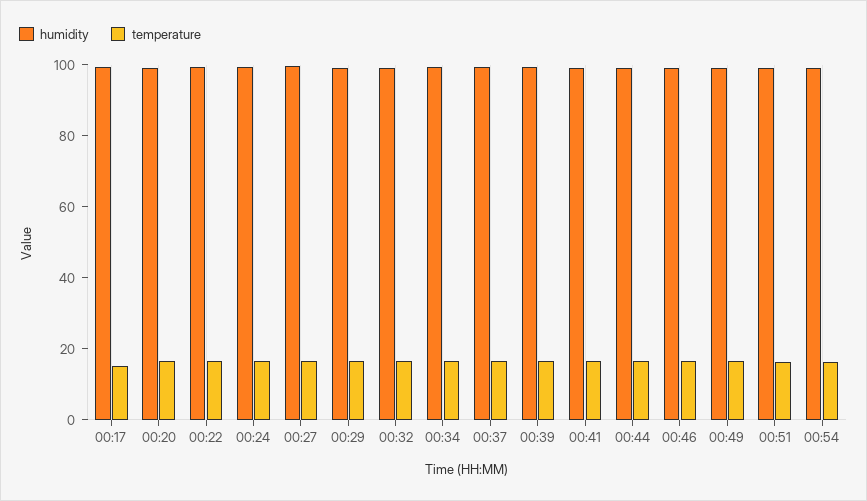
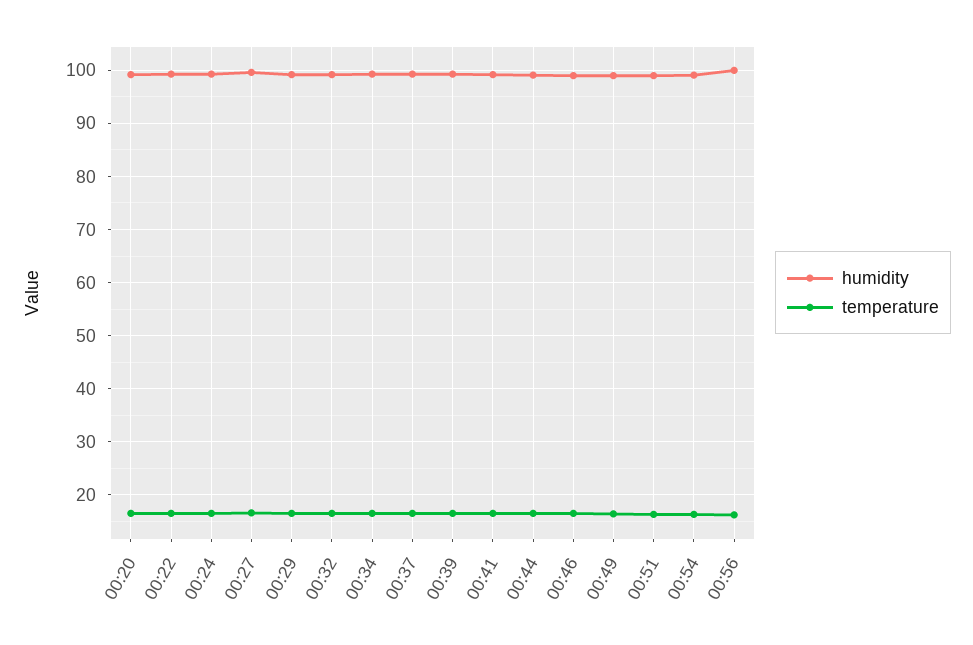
humidity, 00:17: 100 -> none
temperature, 00:17: 15 -> none
humidity, 00:56: none -> 100
temperature, 00:56: none -> 16

